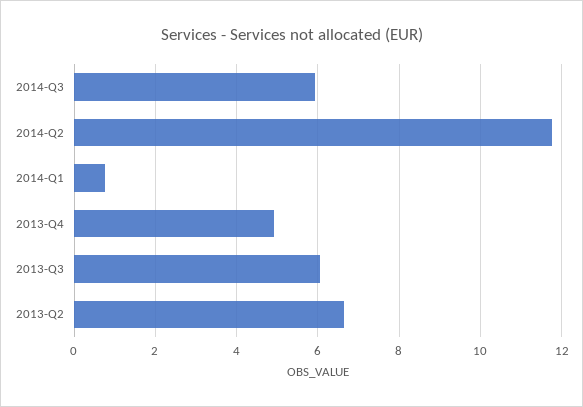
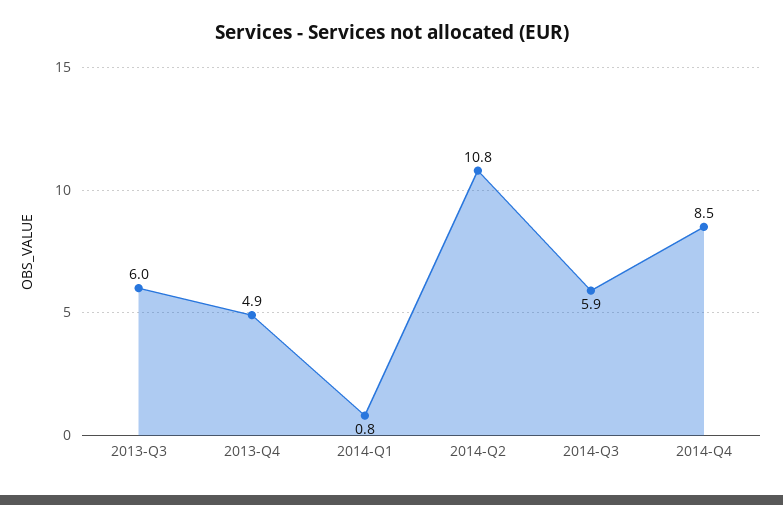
2014-Q2: 11.8 -> 10.8
2013-Q2: 6.6 -> none
2014-Q4: none -> 8.5

